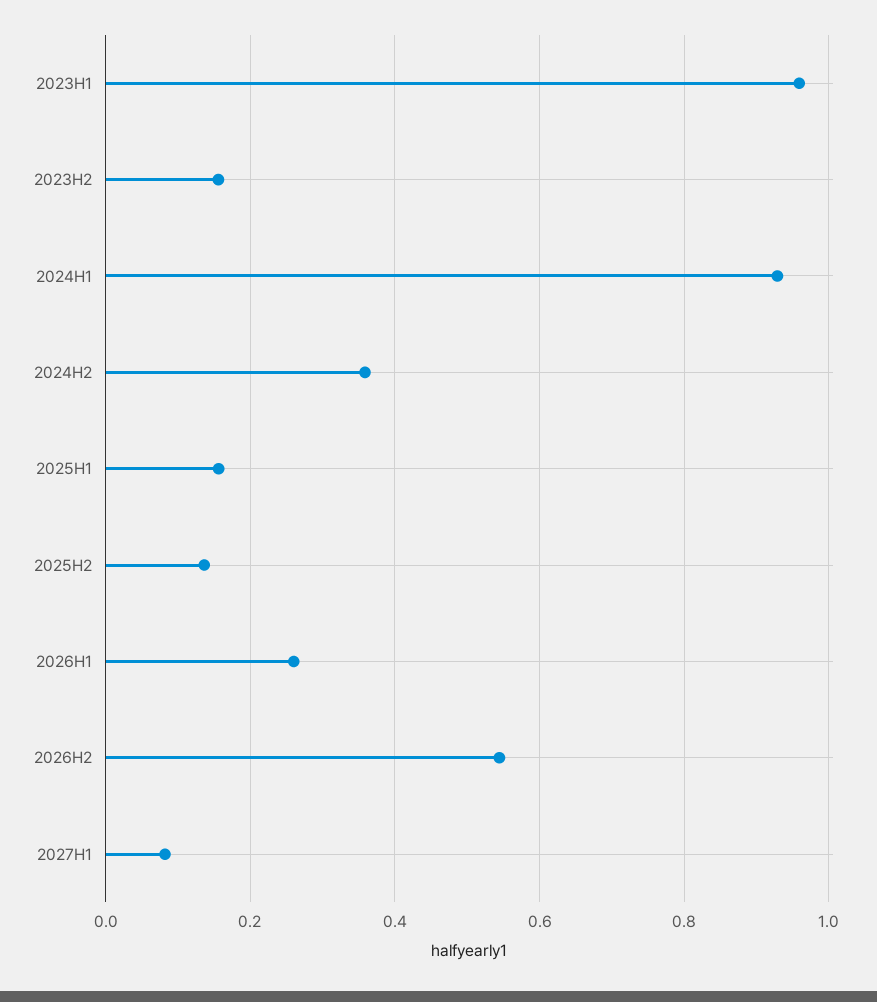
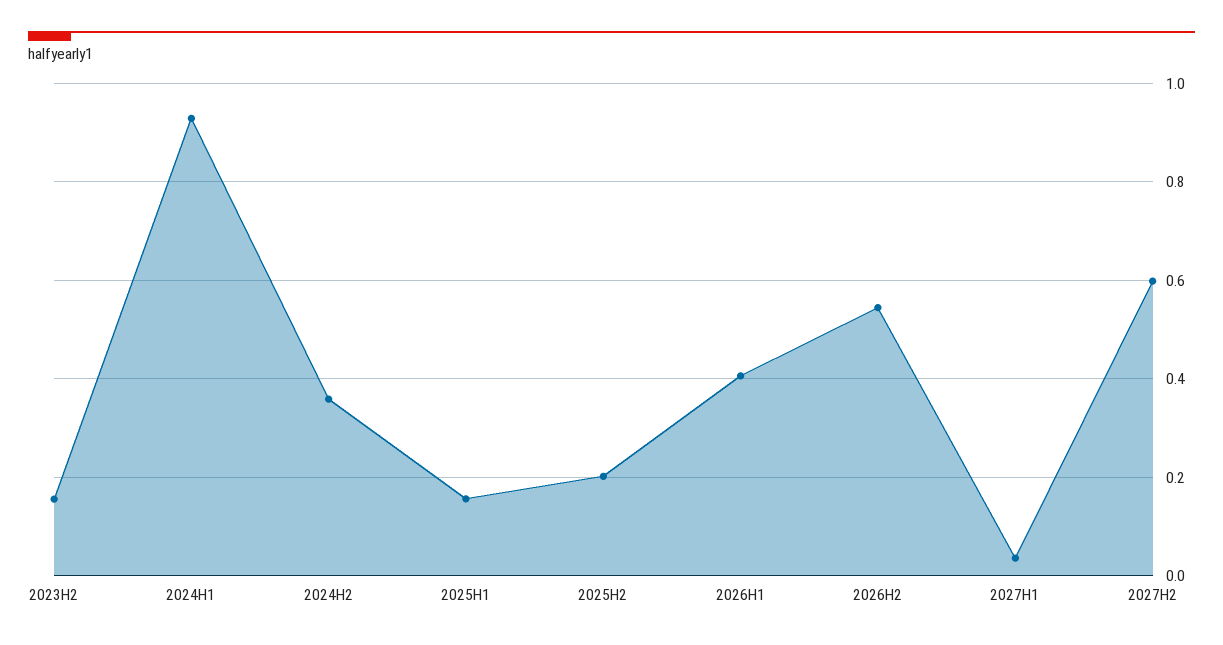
2023H1: 0.96 -> none
2025H2: 0.14 -> 0.2
2026H1: 0.26 -> 0.4
2027H1: 0.08 -> 0.04
2027H2: none -> 0.6

